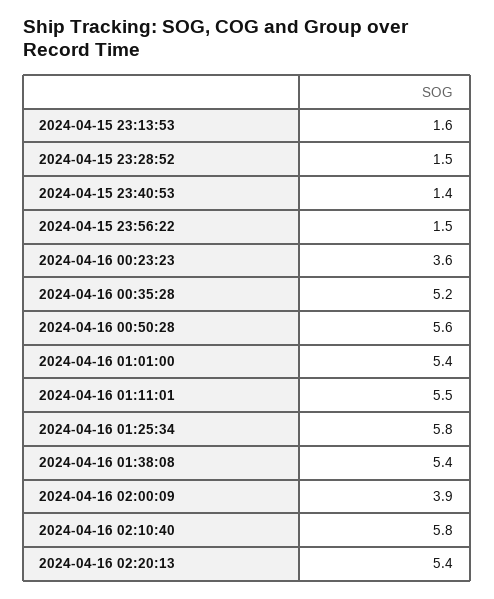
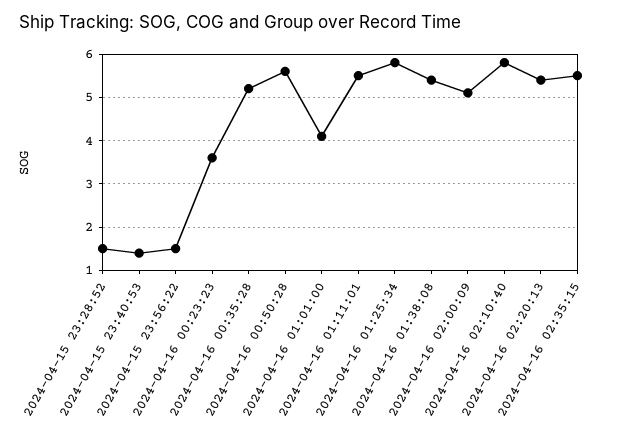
2024-04-15 23:13:53: 1.6 -> none
2024-04-16 01:01:00: 5.4 -> 4
2024-04-16 02:00:09: 3.9 -> 5
2024-04-16 02:35:15: none -> 5.5

